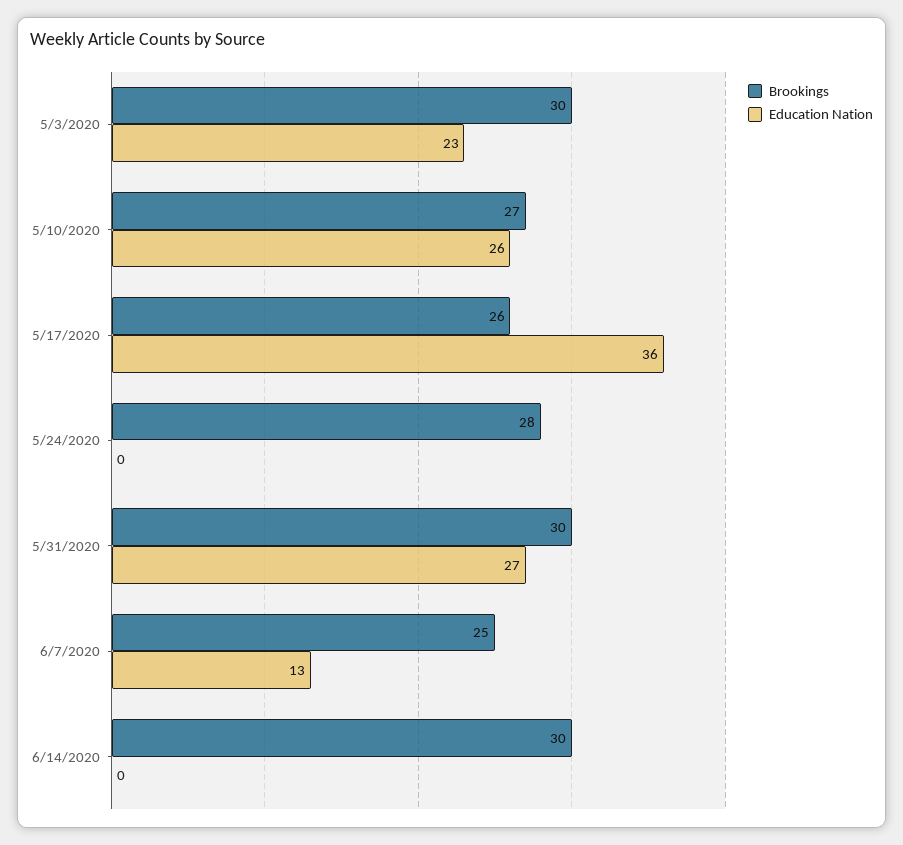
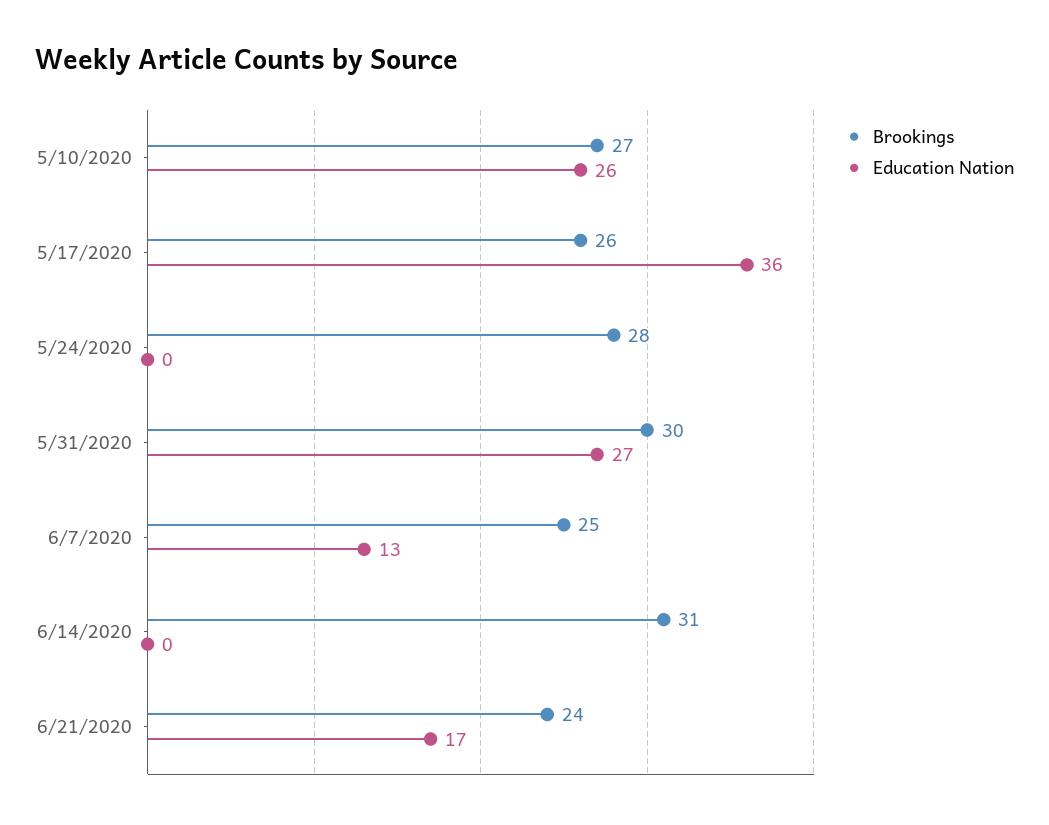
Brookings, 5/3/2020: 30 -> none
Education Nation, 5/3/2020: 23 -> none
Brookings, 6/14/2020: 30 -> 31
Brookings, 6/21/2020: none -> 24
Education Nation, 6/21/2020: none -> 17

